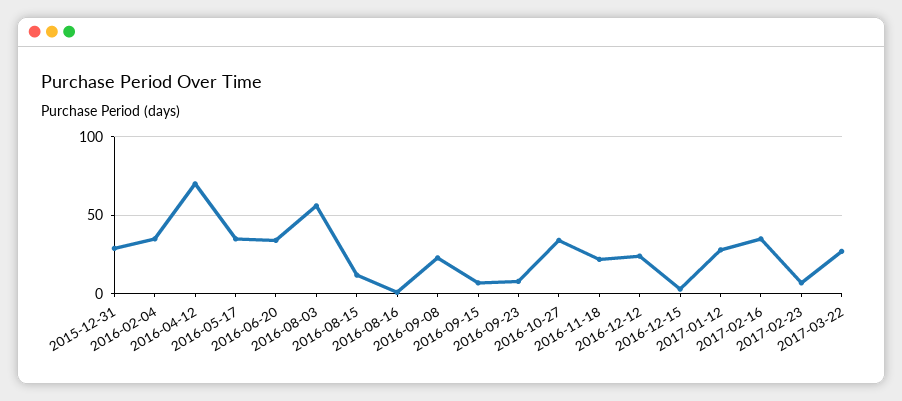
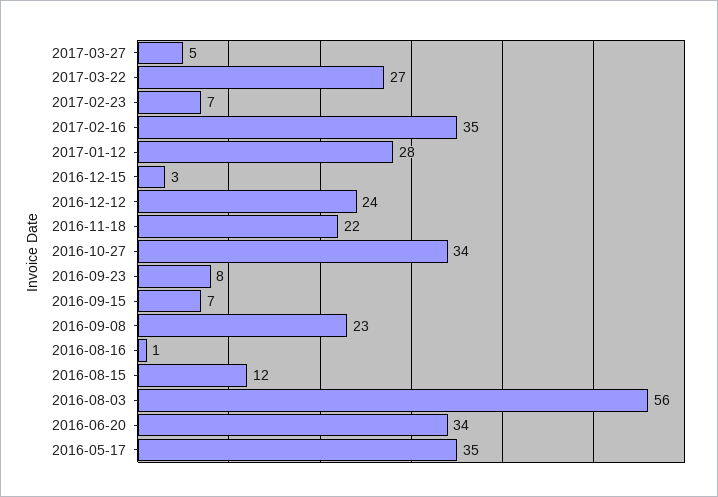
2015-12-31: 30 -> none
2016-02-04: 35 -> none
2016-04-12: 70 -> none
2017-03-27: none -> 5

